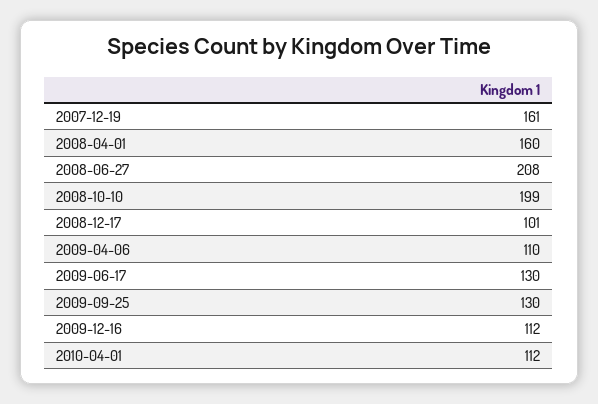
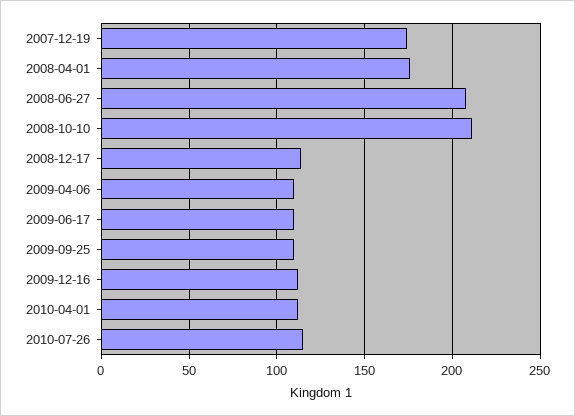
2007-12-19: 161 -> 175
2008-04-01: 160 -> 175
2008-10-10: 199 -> 210
2008-12-17: 101 -> 115
2009-06-17: 130 -> 110
2009-09-25: 130 -> 110
2010-07-26: none -> 115

